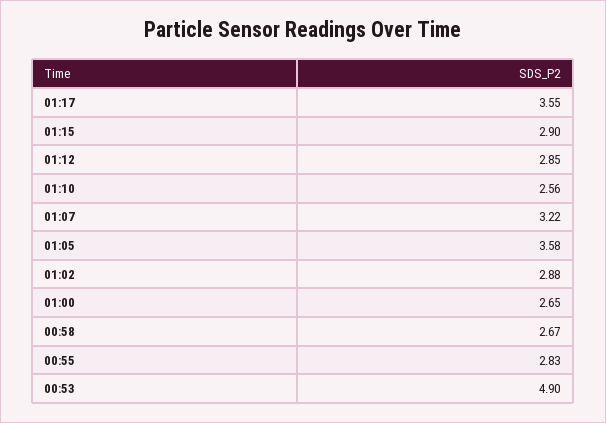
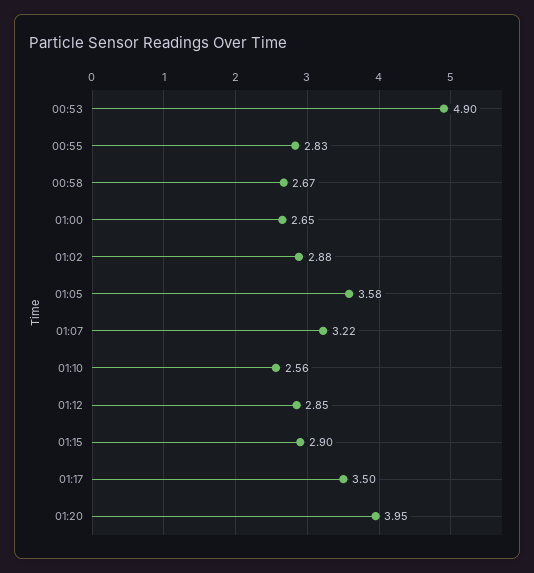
01:17: 3.55 -> 3.5
01:20: none -> 3.95

